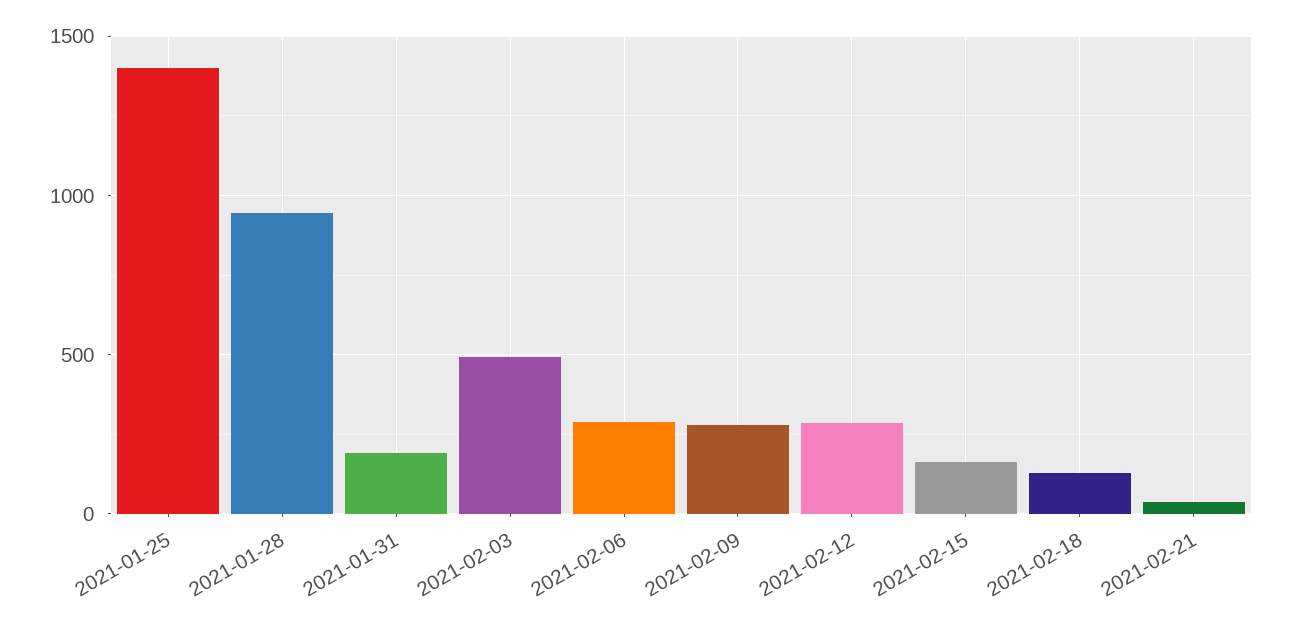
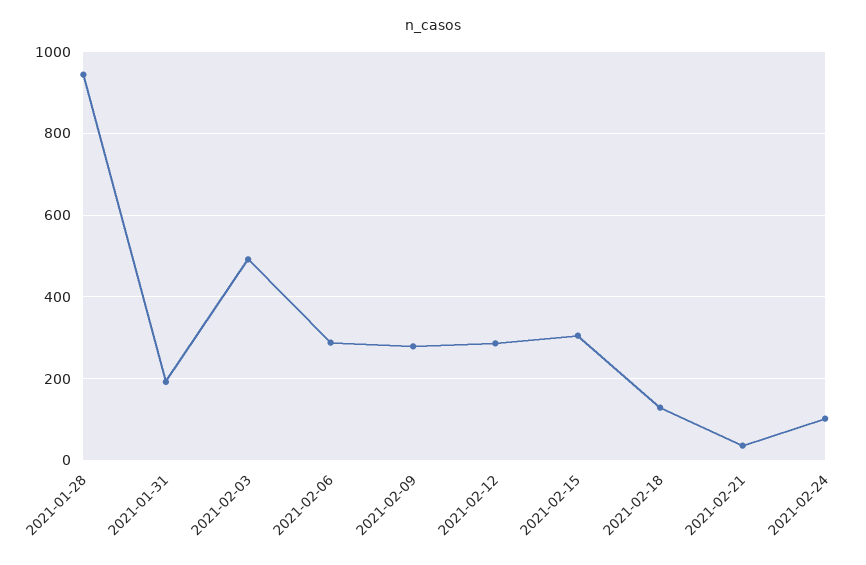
2021-01-25: 1400 -> none
2021-02-15: 150 -> 300
2021-02-24: none -> 100

